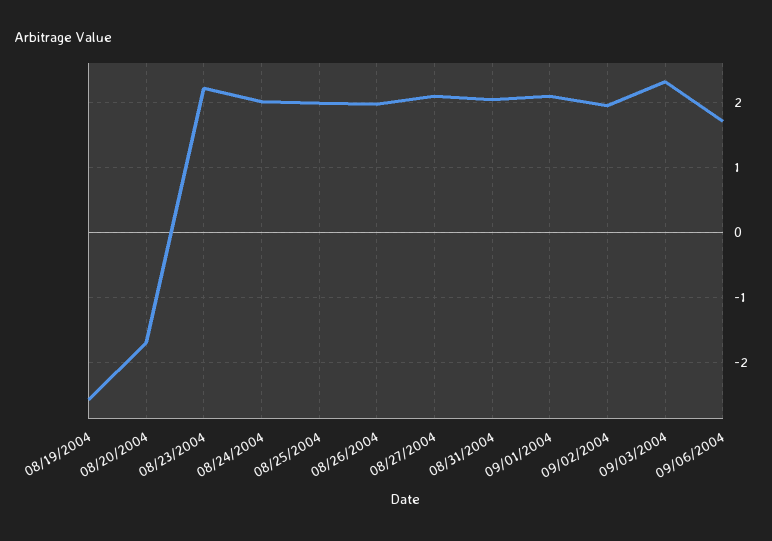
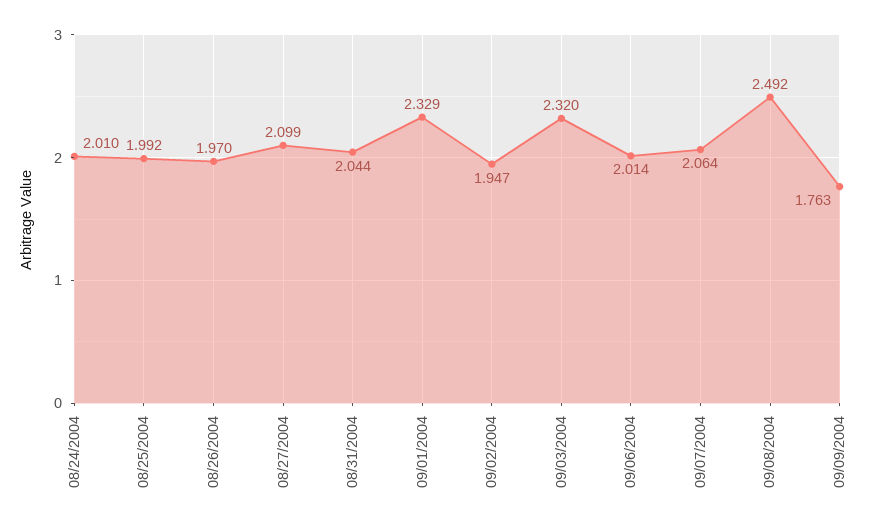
08/19/2004: -2.6 -> none
08/20/2004: -1.7 -> none
08/23/2004: 2.2 -> none
09/01/2004: 2.1 -> 2.329
09/06/2004: 1.7 -> 2.014
09/07/2004: none -> 2.064
09/08/2004: none -> 2.492
09/09/2004: none -> 1.763

